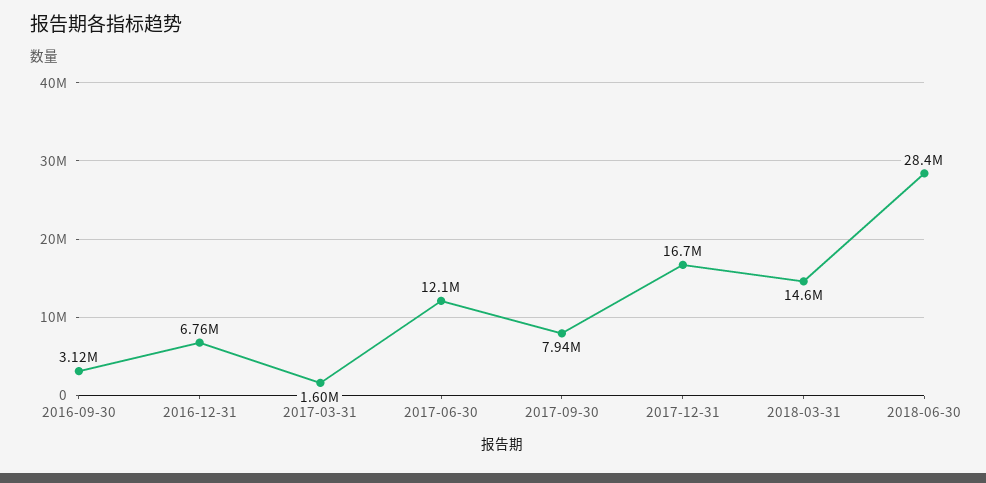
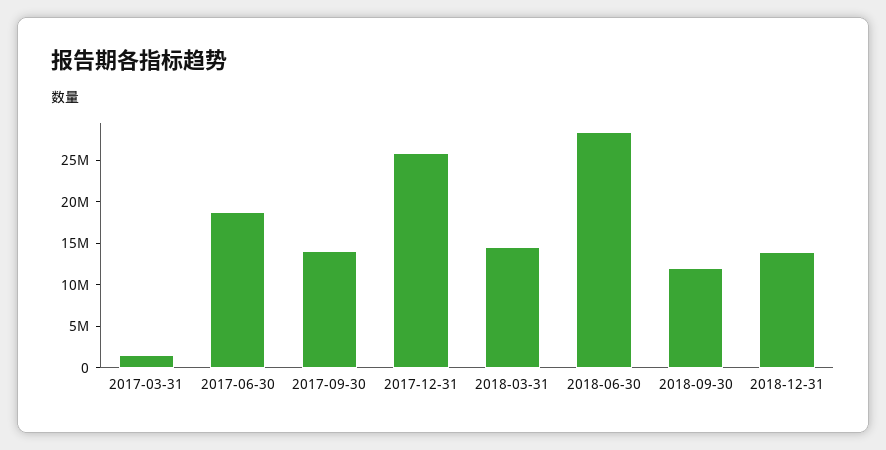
2016-09-30: 3120000 -> none
2016-12-31: 6760000 -> none
2017-06-30: 12100000 -> 19000000
2017-09-30: 7940000 -> 14000000
2017-12-31: 16700000 -> 26000000
2018-09-30: none -> 12000000
2018-12-31: none -> 14000000

